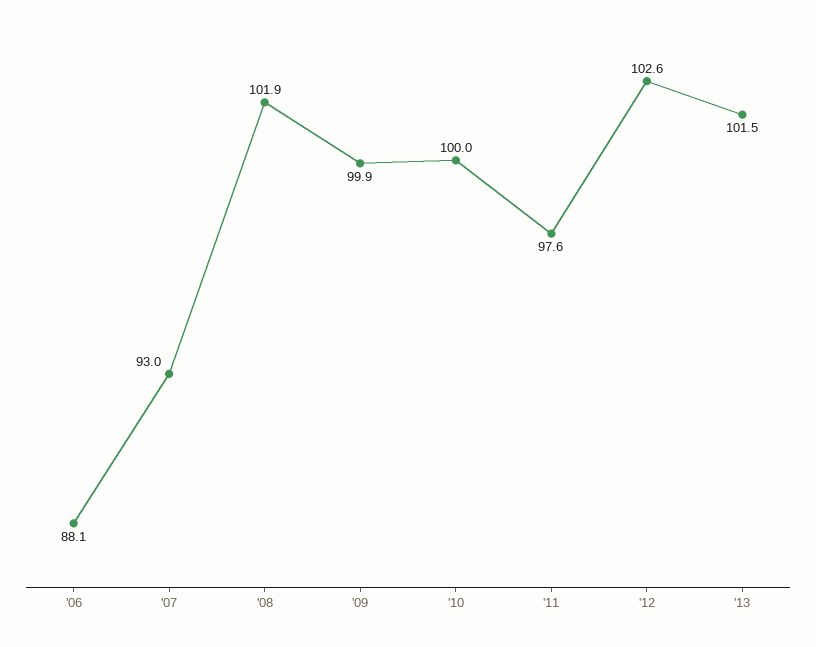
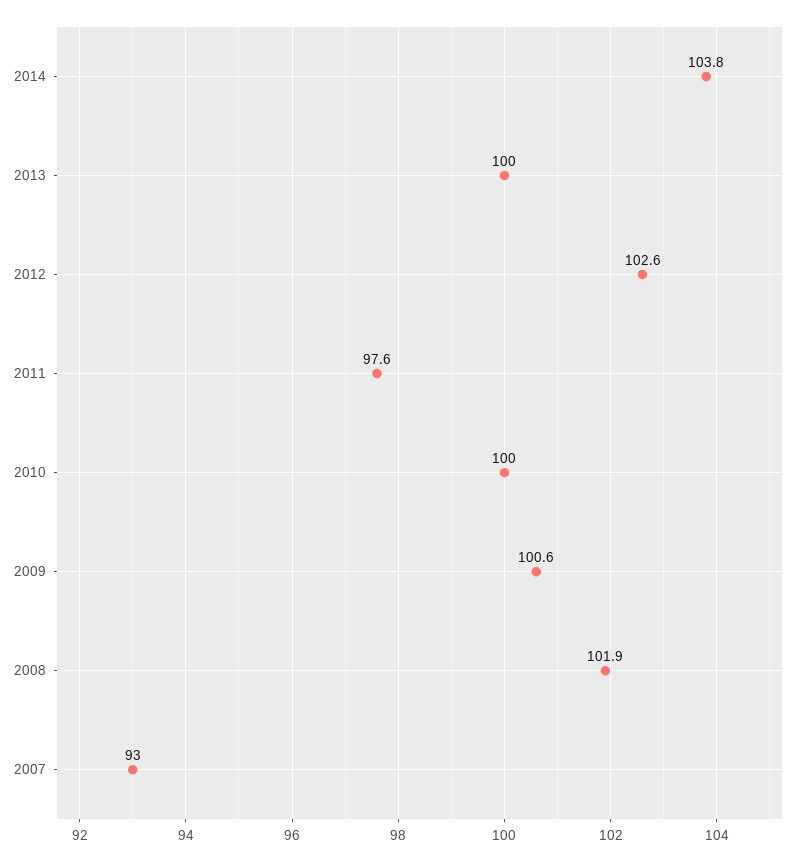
'06: 88.1 -> none
'09: 99.9 -> 100.6
'13: 101.5 -> 100
2014: none -> 103.8

